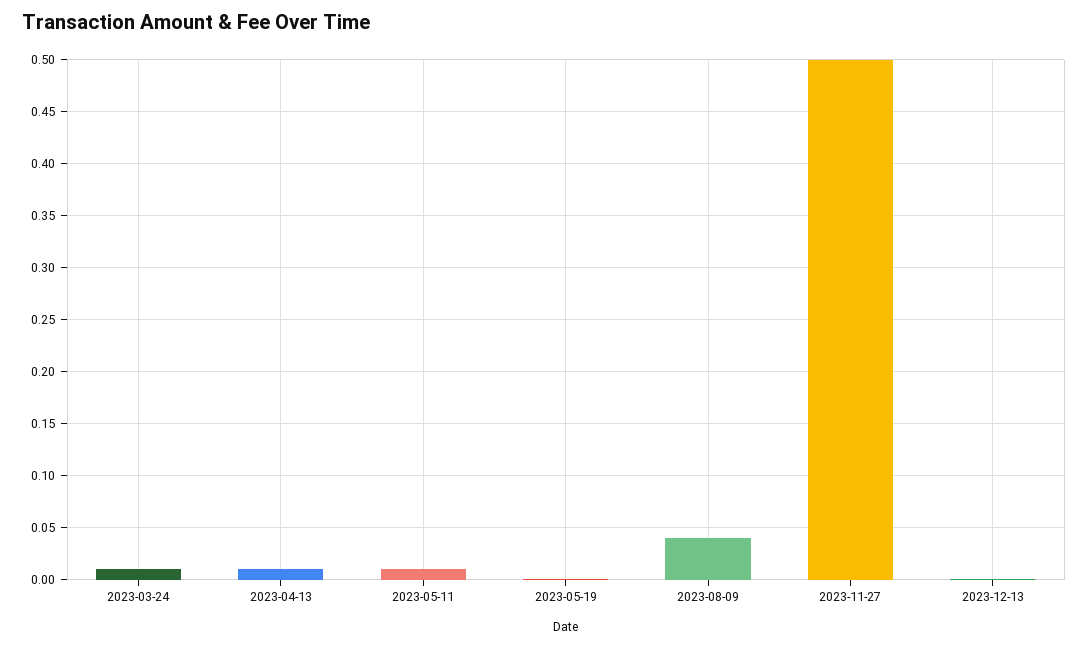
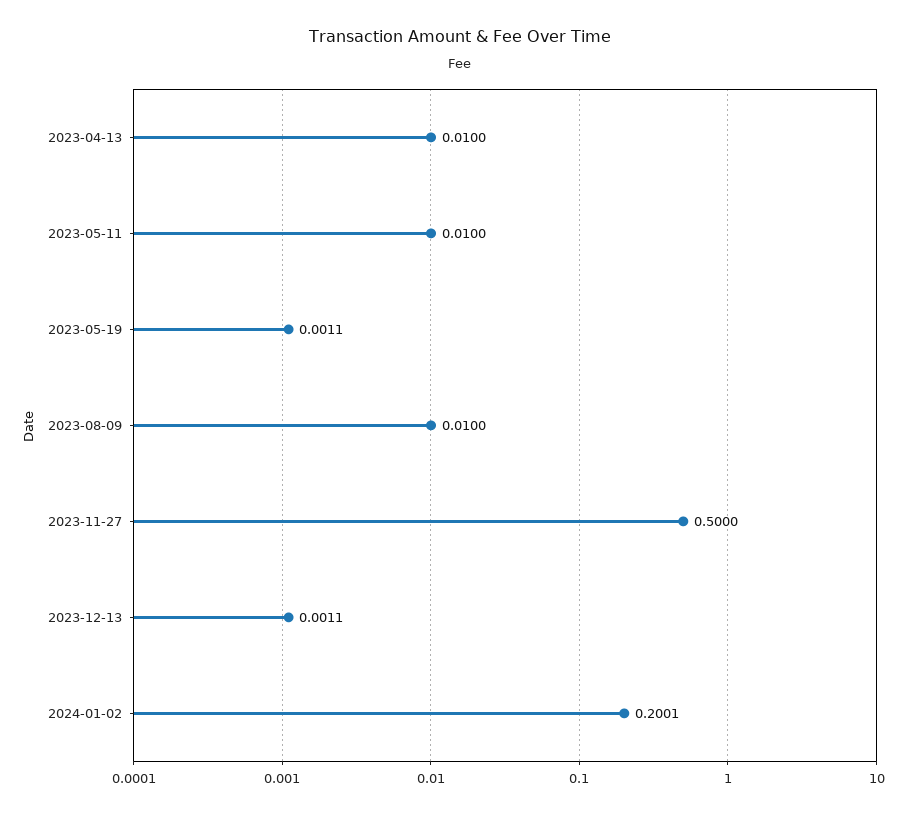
2023-03-24: 0.01 -> none
2023-08-09: 0.04 -> 0.01
2024-01-02: none -> 0.2001

